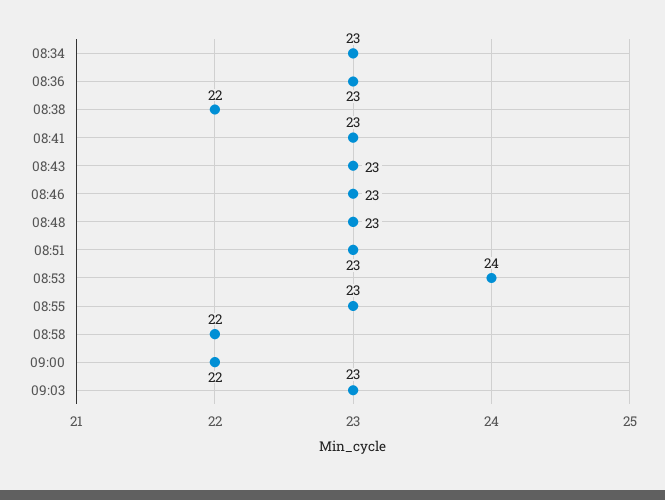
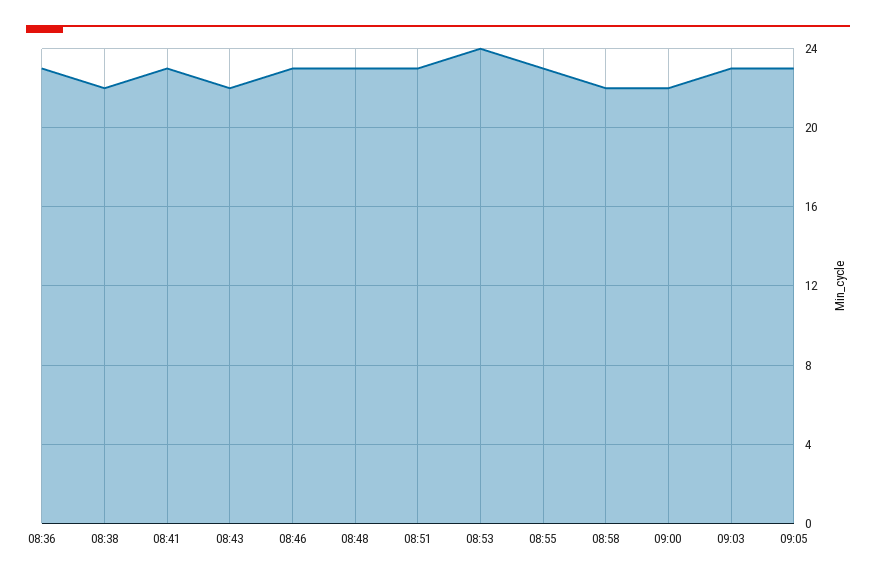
08:34: 23 -> none
08:43: 23 -> 22
09:05: none -> 23

